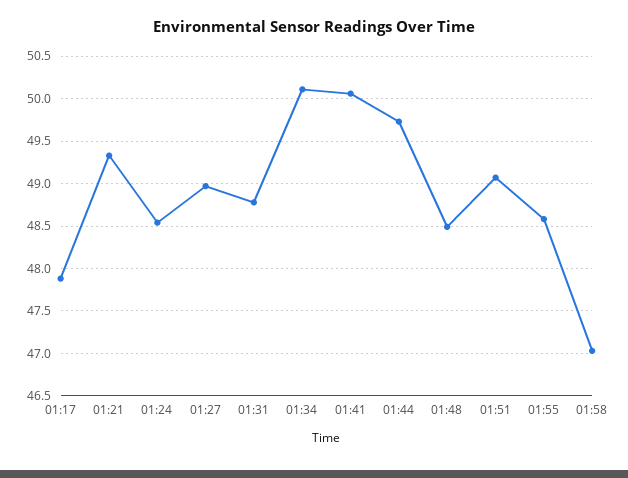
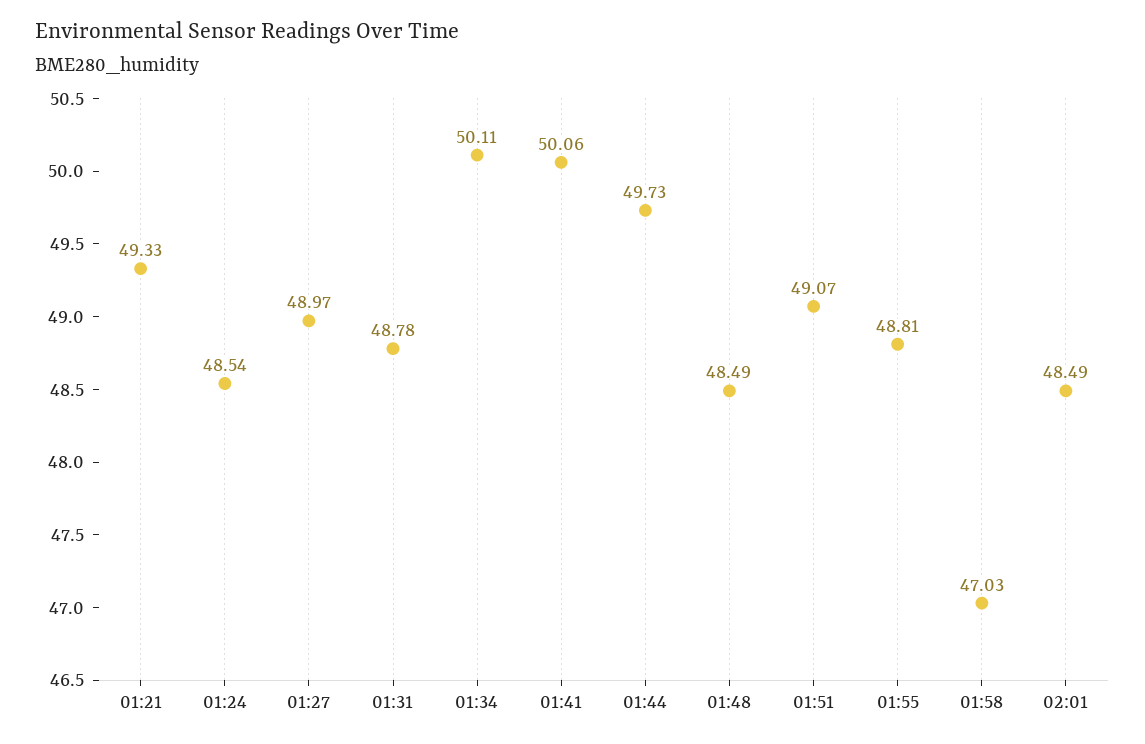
01:17: 47.9 -> none
01:55: 48.6 -> 48.81
02:01: none -> 48.49

